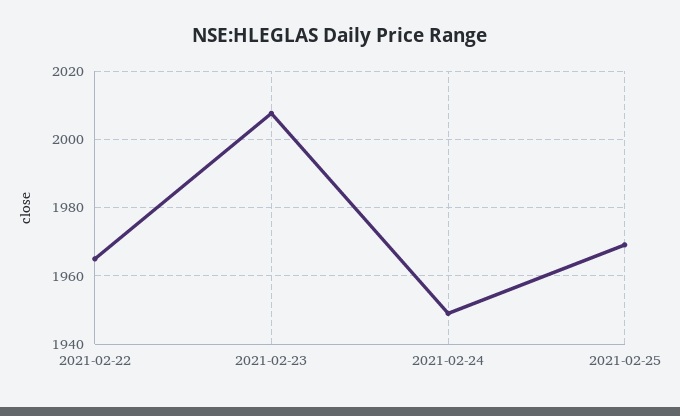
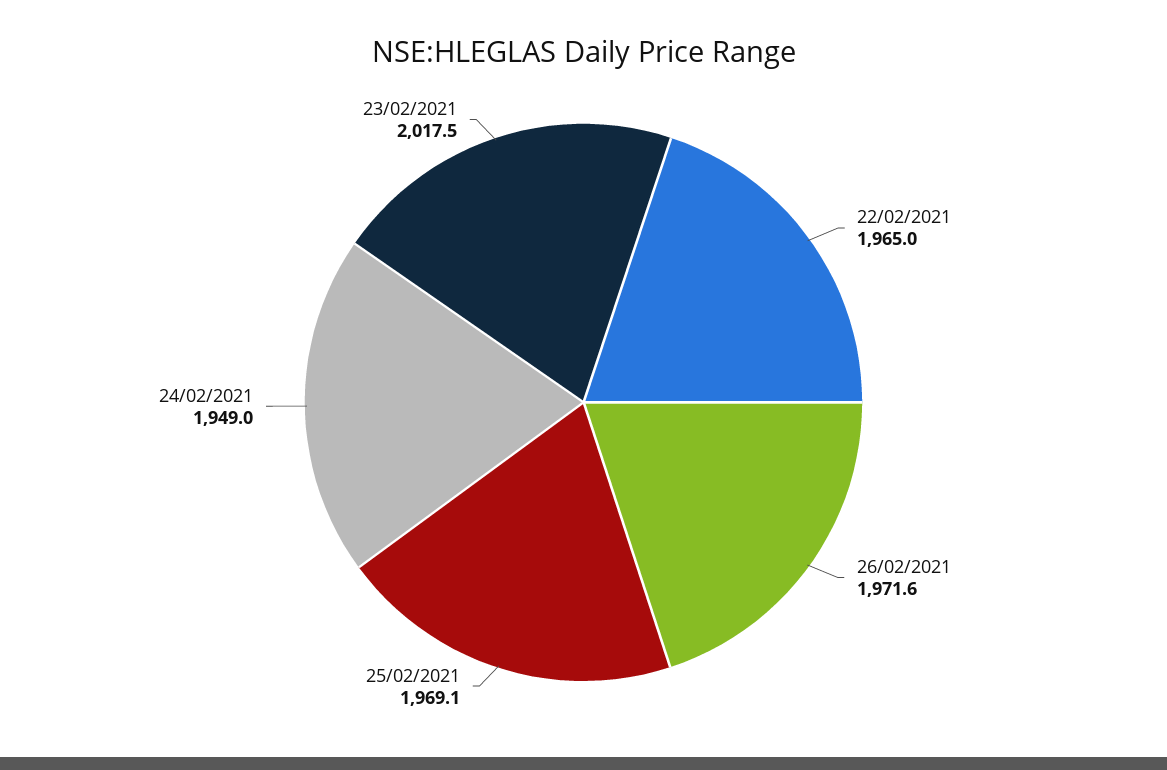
2021-02-23: 2008 -> 2017.5
26/02/2021: none -> 1971.6

